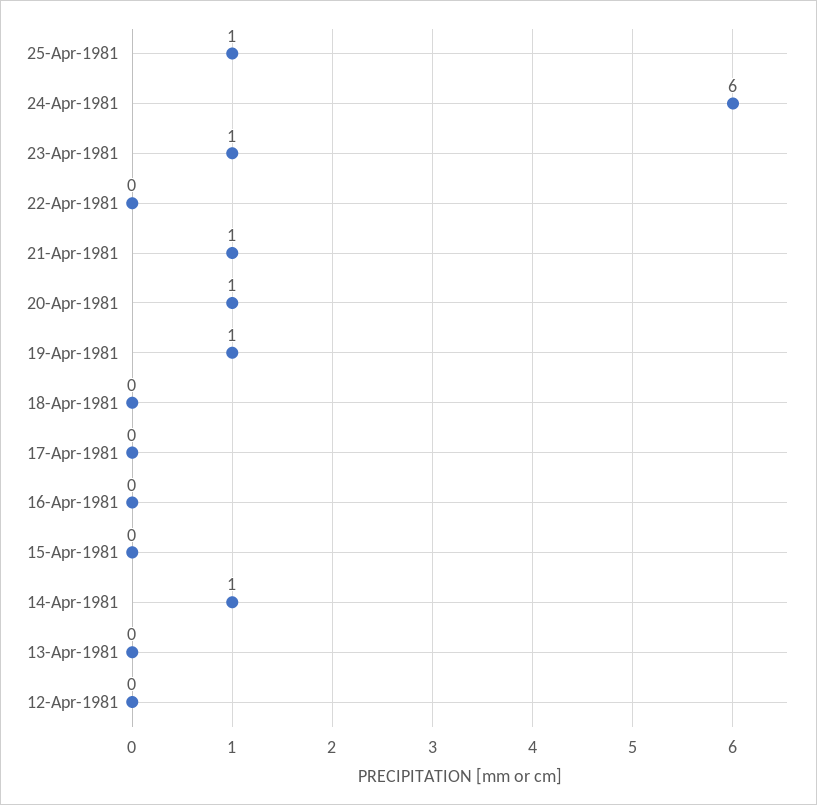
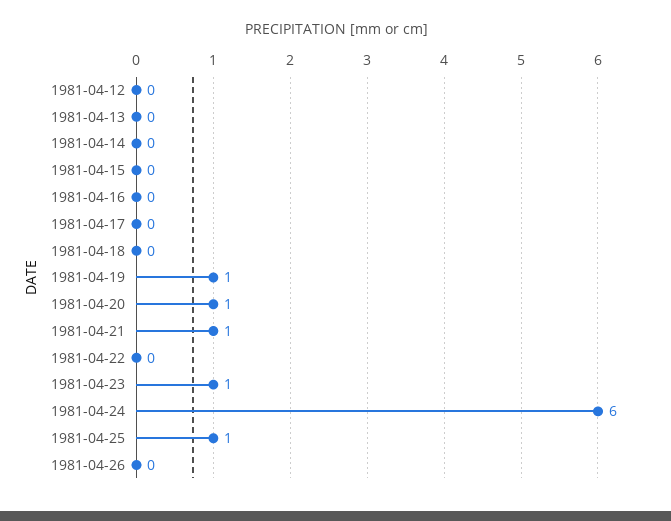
14-Apr-1981: 1 -> 0
1981-04-26: none -> 0

